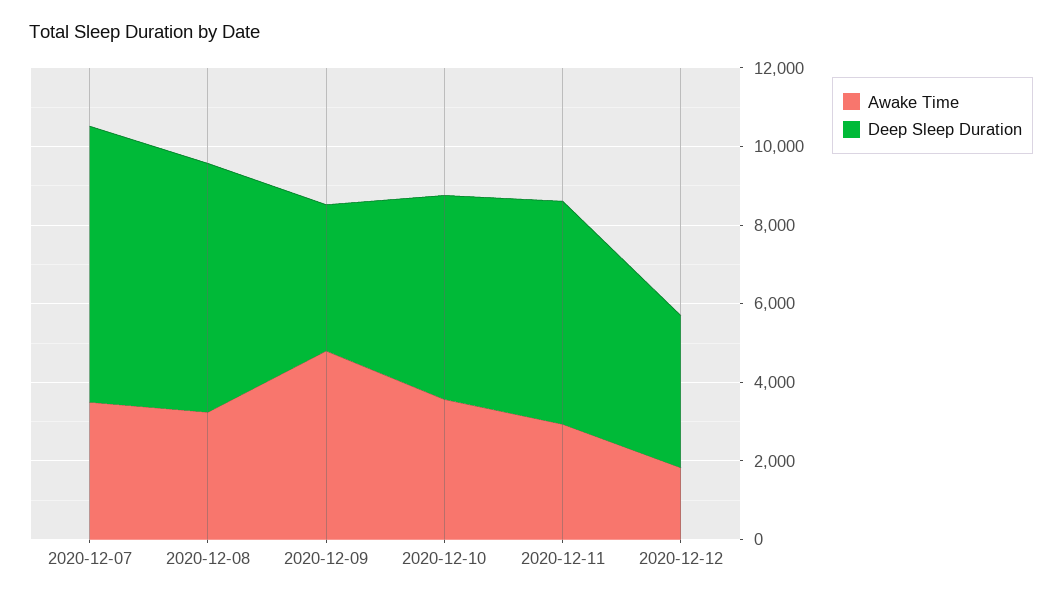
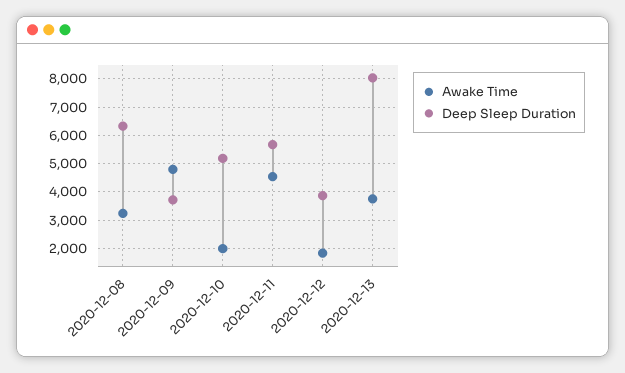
Awake Time, 2020-12-07: 3500 -> none
Deep Sleep Duration, 2020-12-07: 7000 -> none
Awake Time, 2020-12-10: 3500 -> 2000
Awake Time, 2020-12-11: 3000 -> 4500
Awake Time, 2020-12-13: none -> 3750
Deep Sleep Duration, 2020-12-13: none -> 8000

